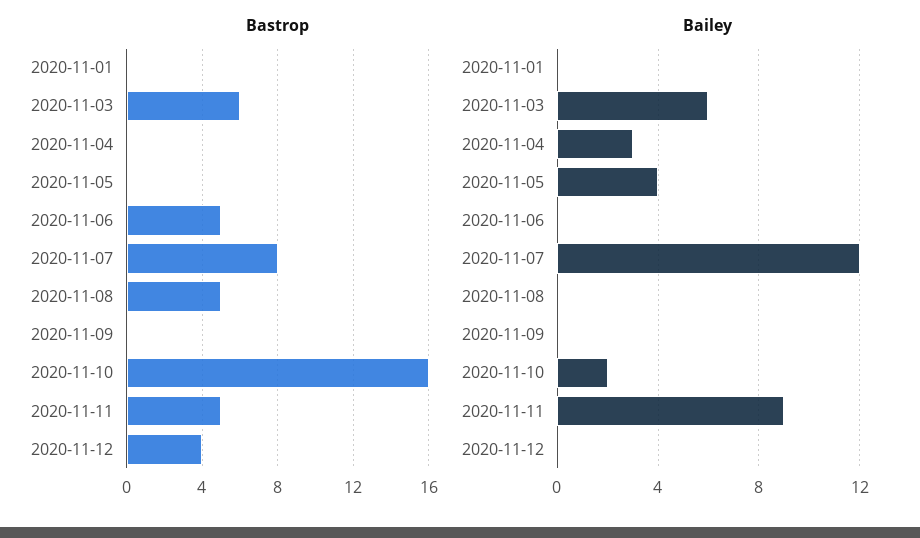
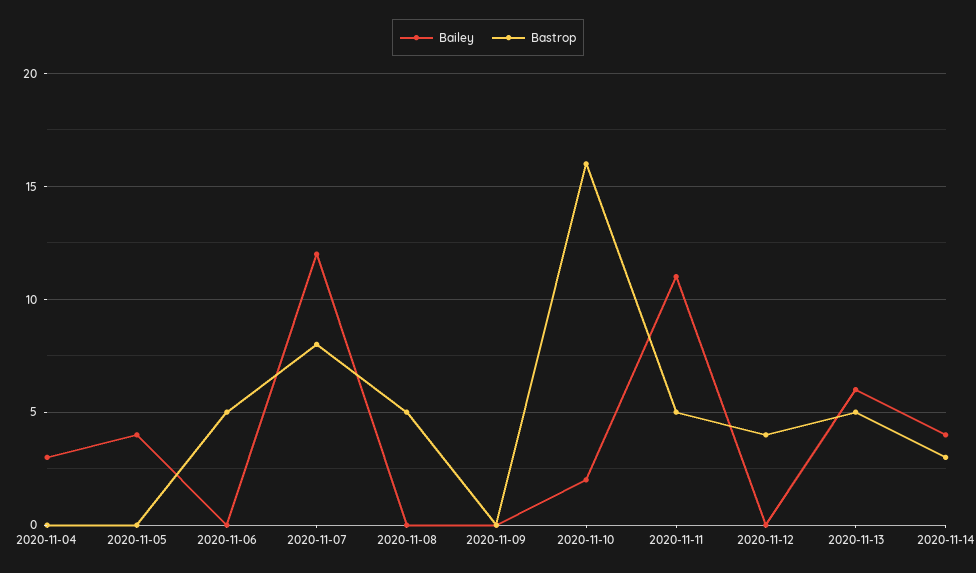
Bastrop, 2020-11-01: 0 -> none
Bastrop, 2020-11-03: 6 -> none
Bailey, 2020-11-01: 0 -> none
Bailey, 2020-11-03: 6 -> none
Bailey, 2020-11-11: 9 -> 11
Bailey, 2020-11-13: none -> 6
Bastrop, 2020-11-13: none -> 5
Bailey, 2020-11-14: none -> 4
Bastrop, 2020-11-14: none -> 3

